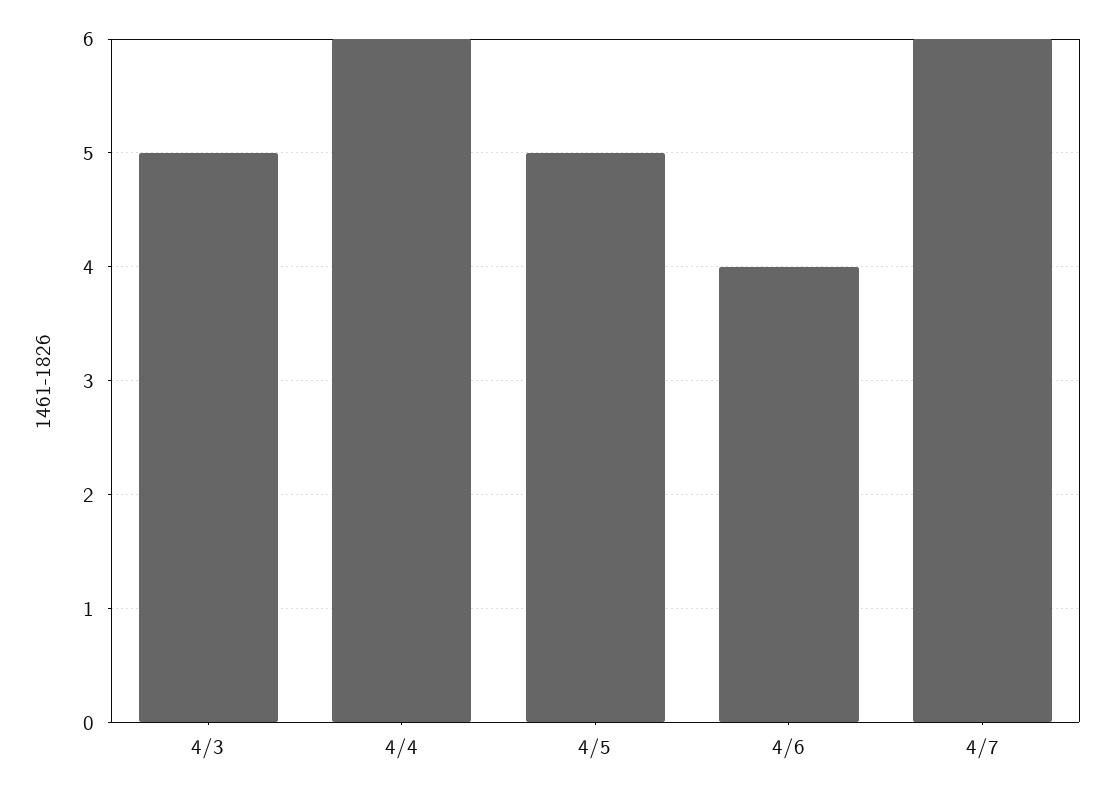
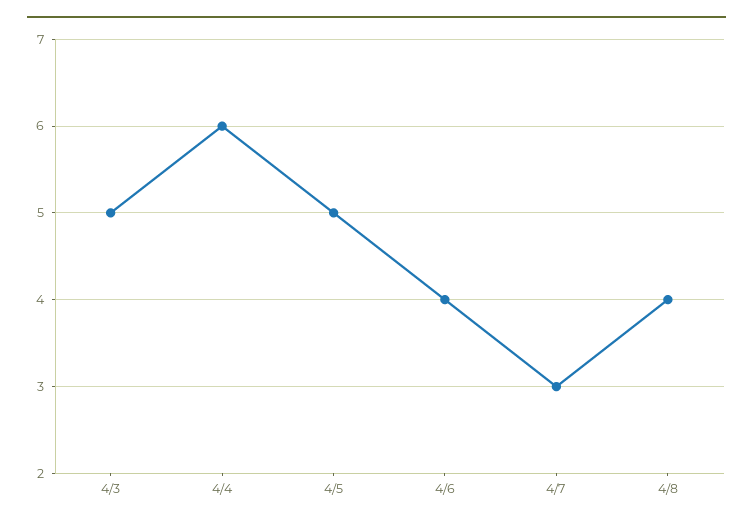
4/7: 6 -> 3
4/8: none -> 4

